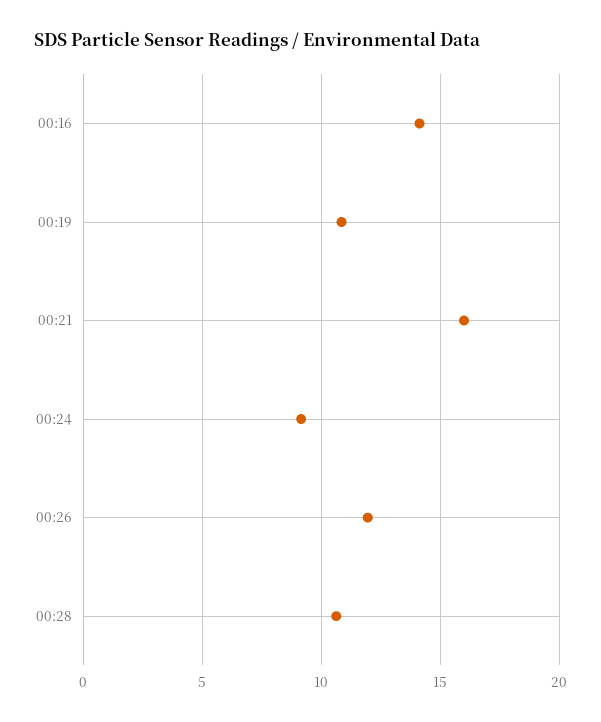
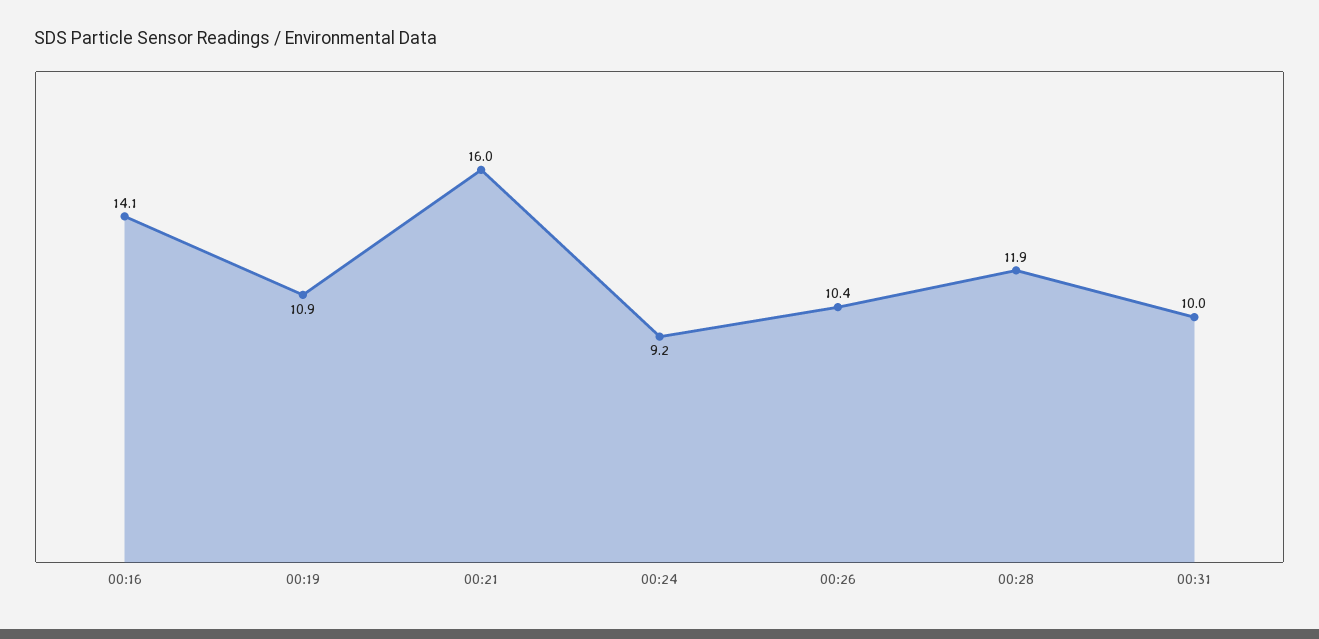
00:26: 12 -> 10.4
00:28: 10.5 -> 11.9
00:31: none -> 10

